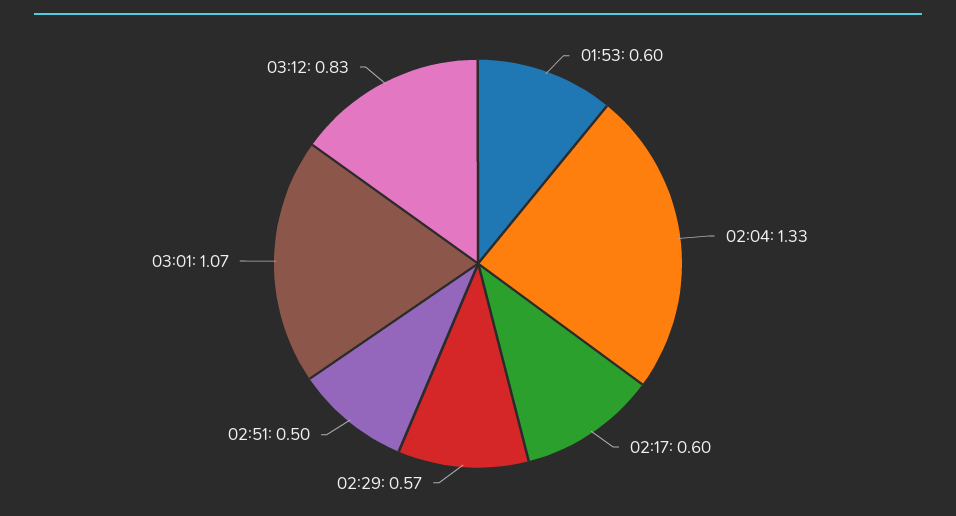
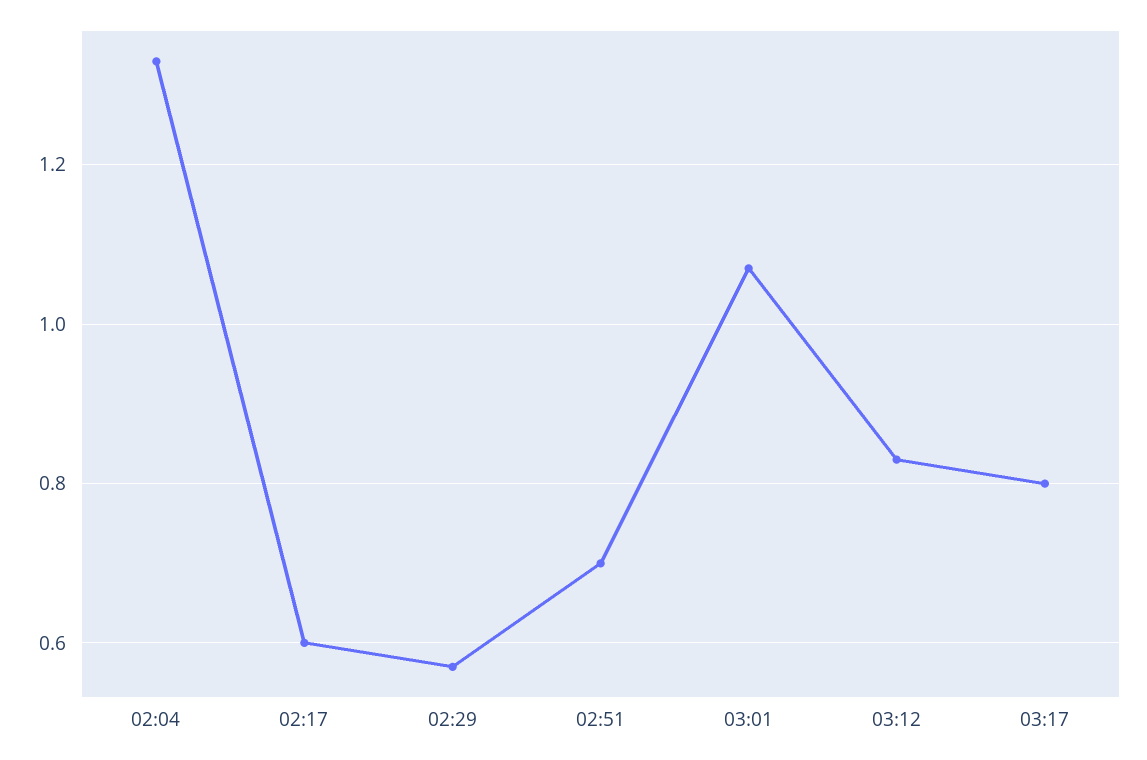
01:53: 0.6 -> none
02:51: 0.5 -> 0.7
03:17: none -> 0.8

